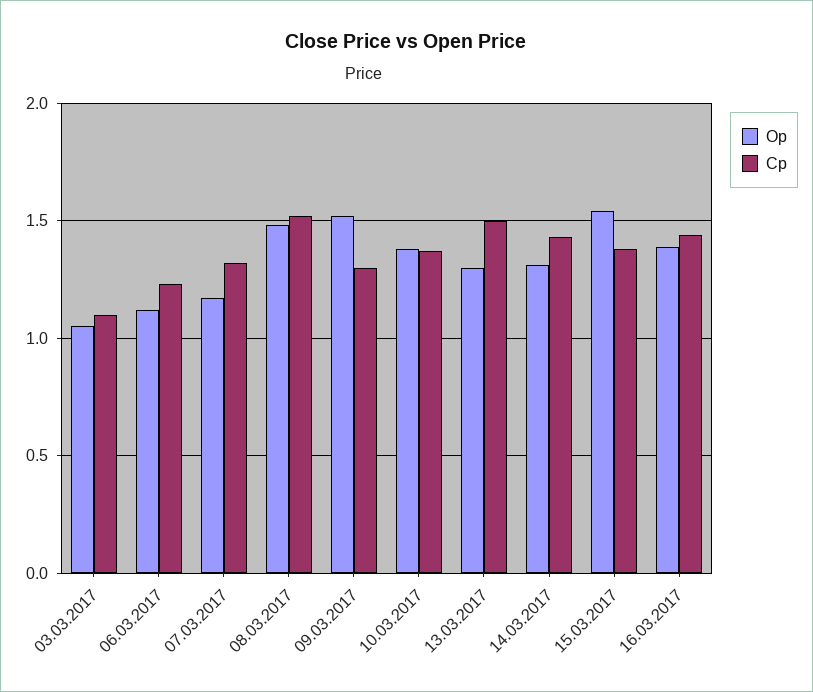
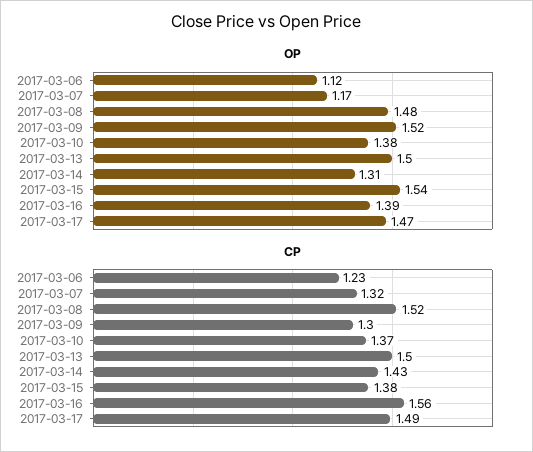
Op, 03.03.2017: 1.05 -> none
Cp, 03.03.2017: 1.1 -> none
Op, 13.03.2017: 1.3 -> 1.5
Cp, 16.03.2017: 1.45 -> 1.56
Op, 2017-03-17: none -> 1.47
Cp, 2017-03-17: none -> 1.49

